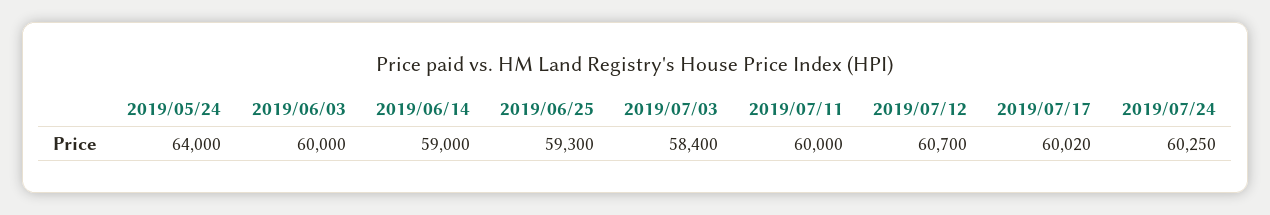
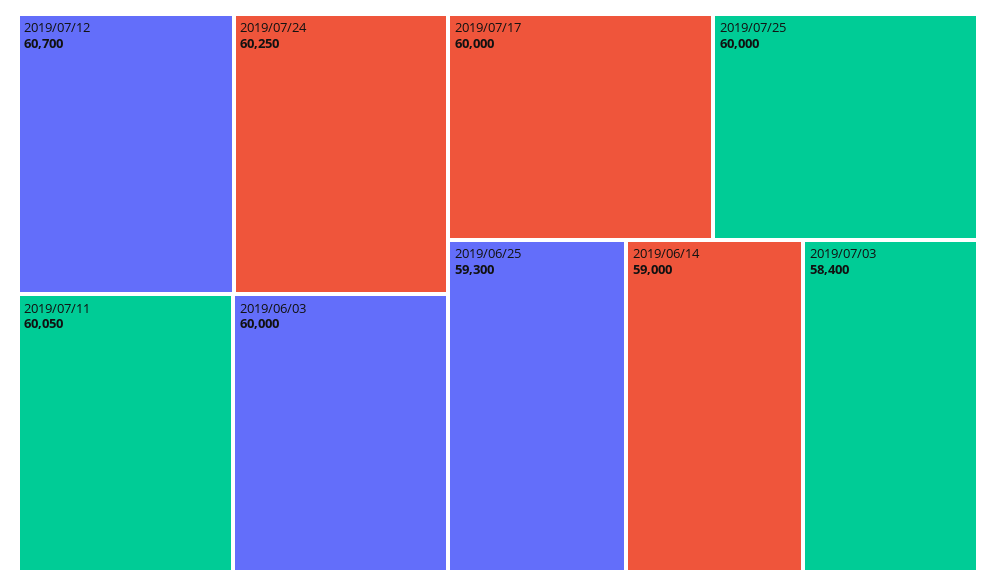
2019/05/24: 64000 -> none
2019/07/11: 60000 -> 60050
2019/07/17: 60020 -> 60000
2019/07/25: none -> 60000

